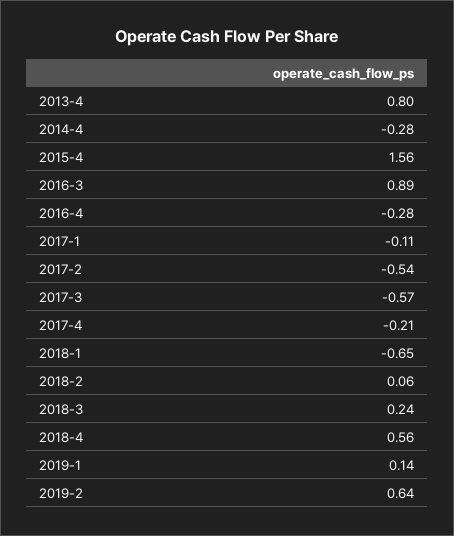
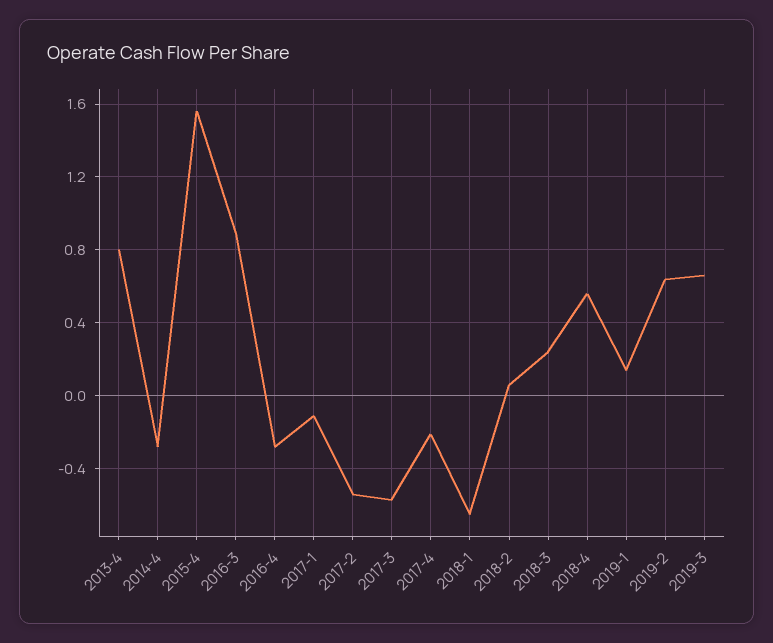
2019-3: none -> 0.65

